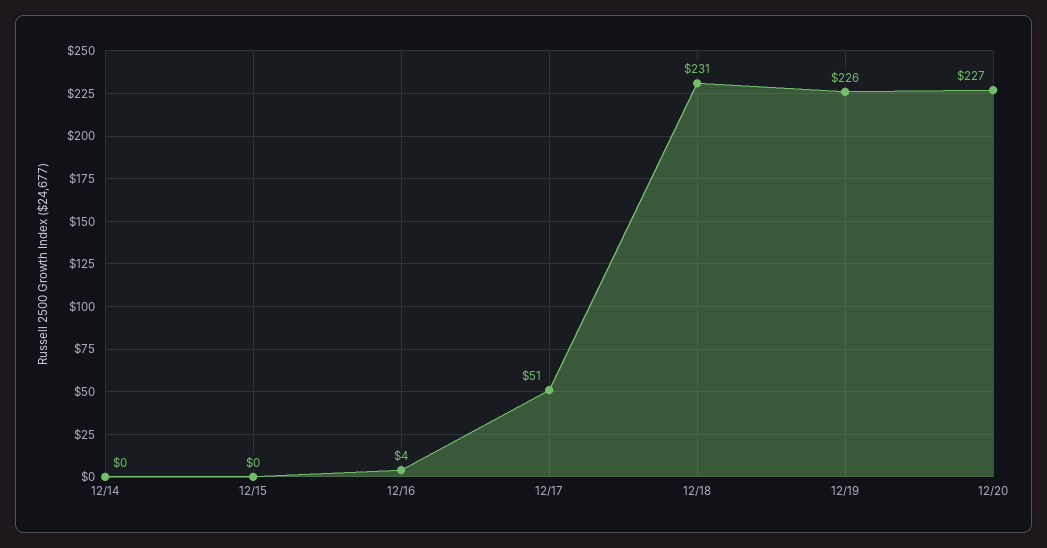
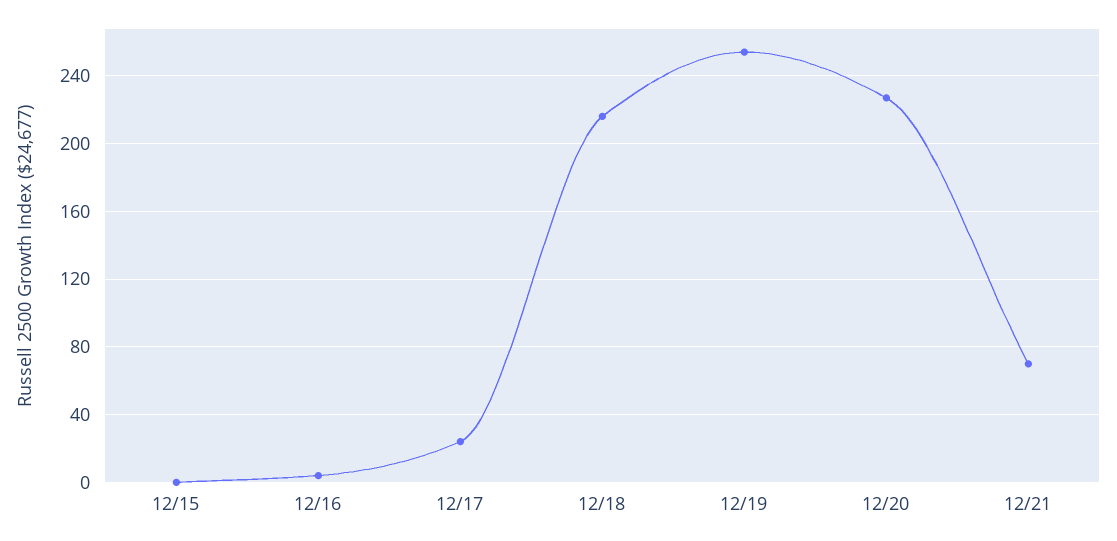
12/14: 0 -> none
12/17: 51 -> 25
12/18: 231 -> 215
12/19: 226 -> 255
12/21: none -> 70

